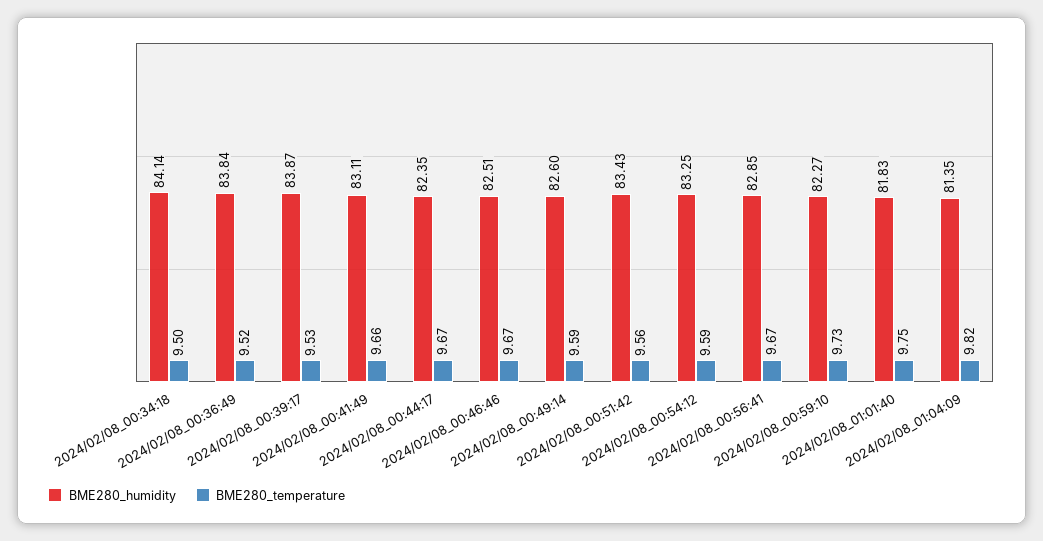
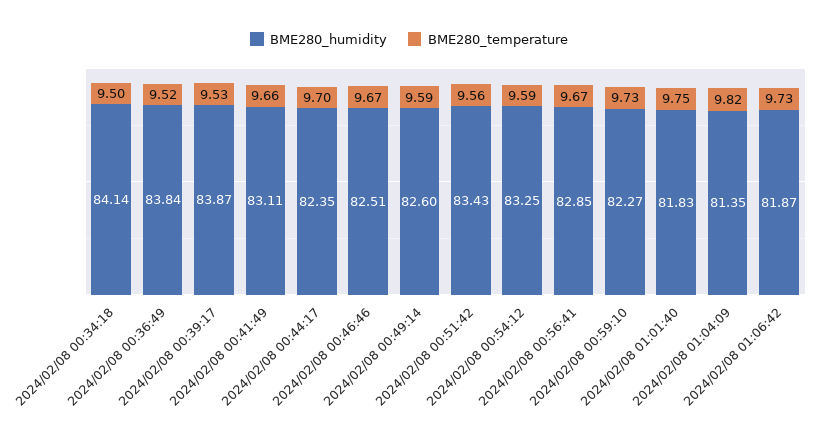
BME280_temperature, 2024/02/08_00:44:17: 9.67 -> 9.7
BME280_humidity, 2024/02/08 01:06:42: none -> 81.87
BME280_temperature, 2024/02/08 01:06:42: none -> 9.73

